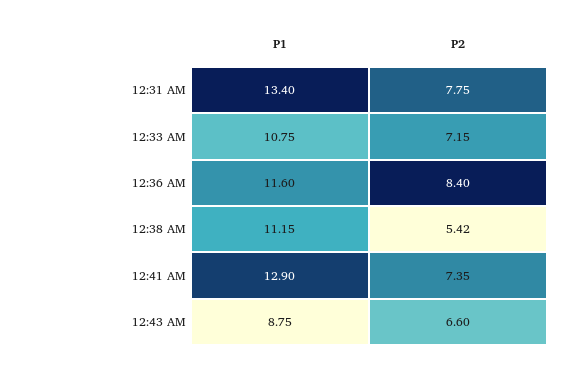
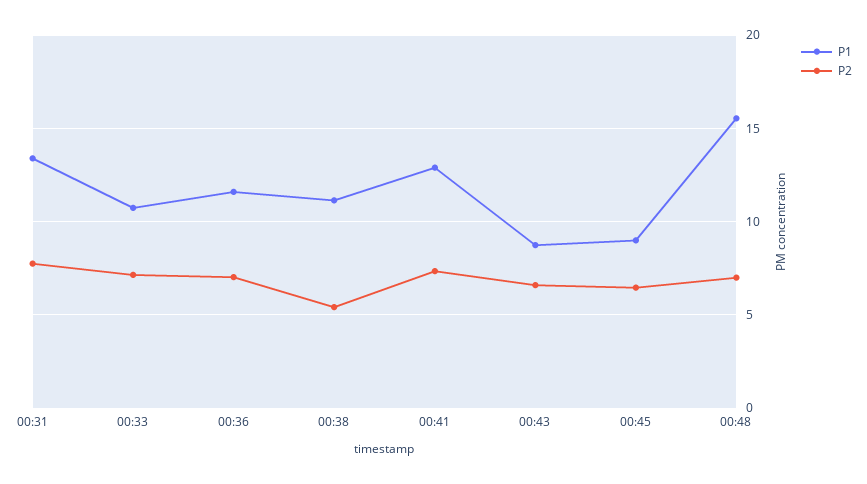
P2, 12:36 AM: 8.4 -> 7
P1, 00:45: none -> 9
P2, 00:45: none -> 6.5
P1, 00:48: none -> 15.5
P2, 00:48: none -> 7

